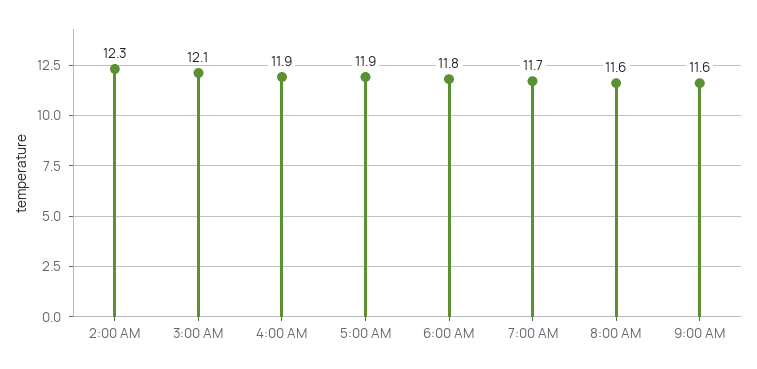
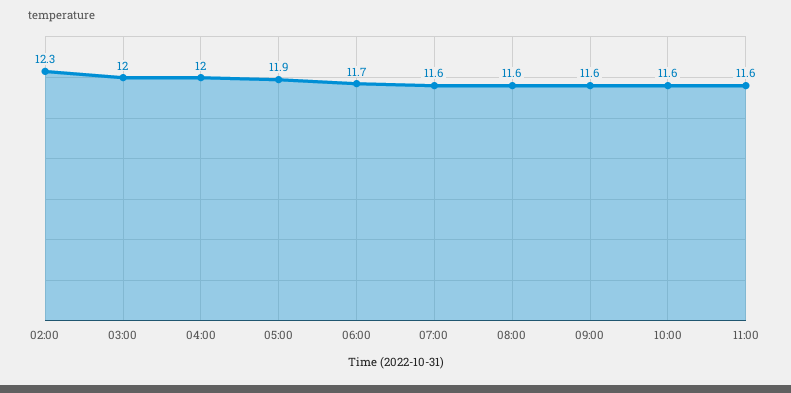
3:00 AM: 12.1 -> 12
4:00 AM: 11.9 -> 12
6:00 AM: 11.8 -> 11.7
7:00 AM: 11.7 -> 11.6
10:00: none -> 11.6
11:00: none -> 11.6

